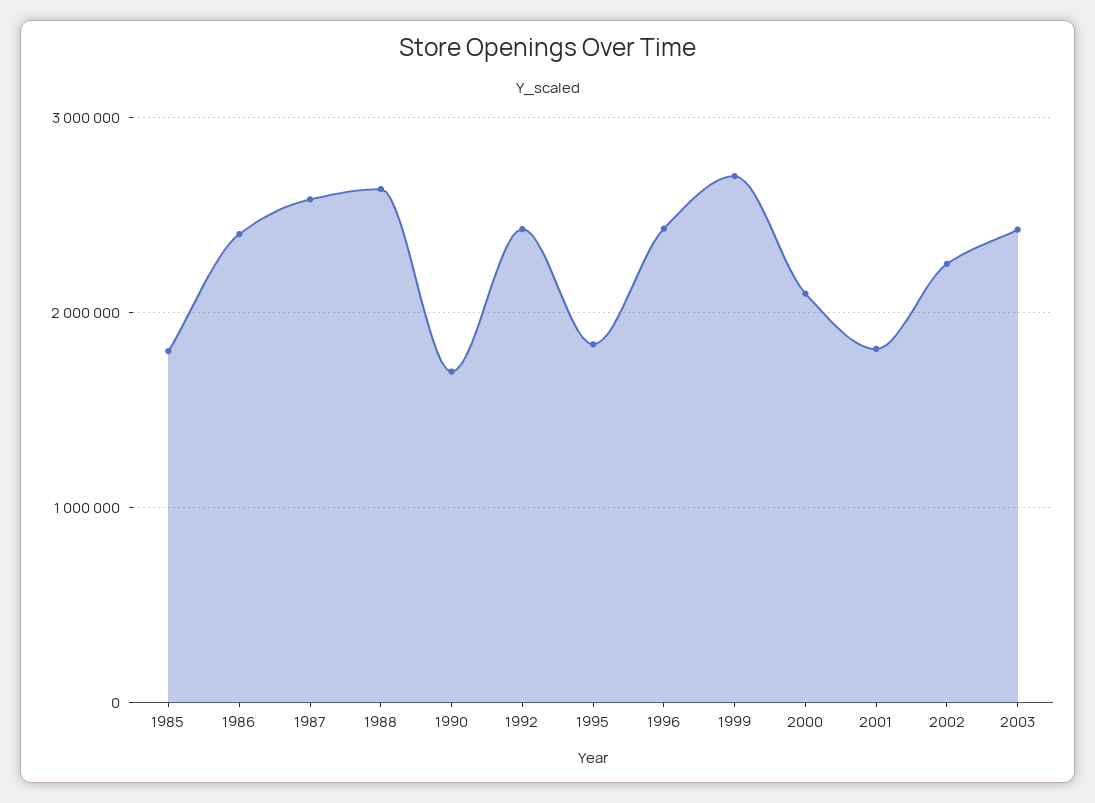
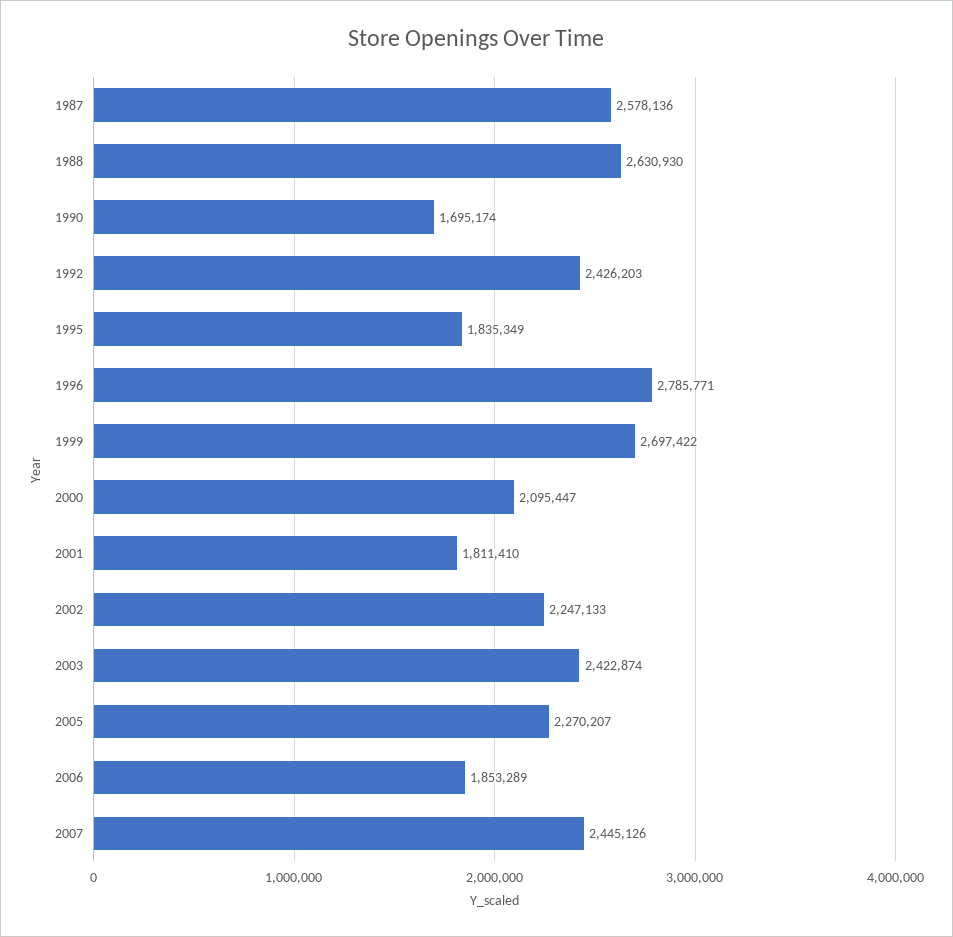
1985: 1800000 -> none
1986: 2400000 -> none
1996: 2400000 -> 2785771
2005: none -> 2270207
2006: none -> 1853289
2007: none -> 2445126

